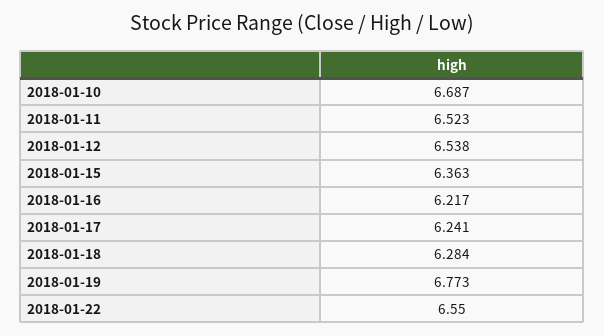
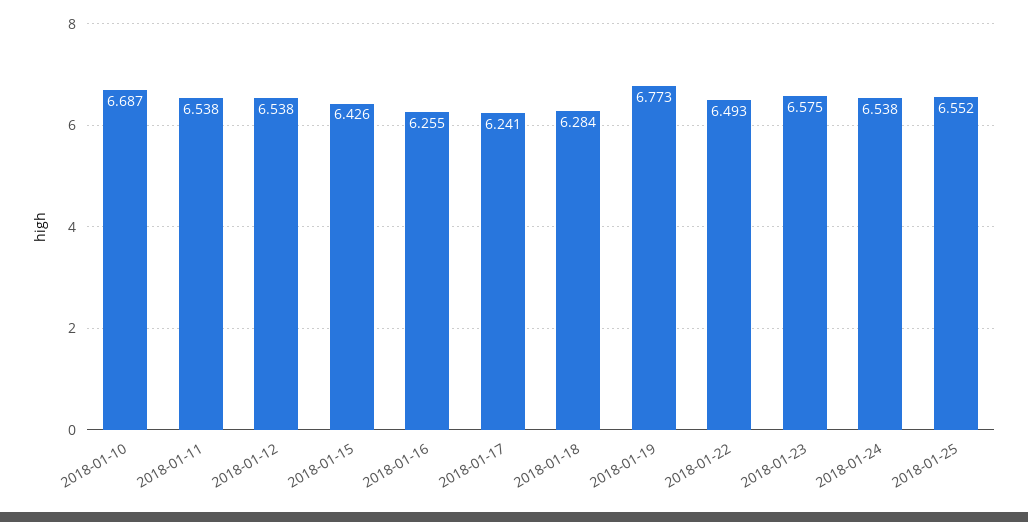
2018-01-11: 6.523 -> 6.538
2018-01-15: 6.363 -> 6.426
2018-01-16: 6.217 -> 6.255
2018-01-22: 6.55 -> 6.493
2018-01-23: none -> 6.575
2018-01-24: none -> 6.538
2018-01-25: none -> 6.552

